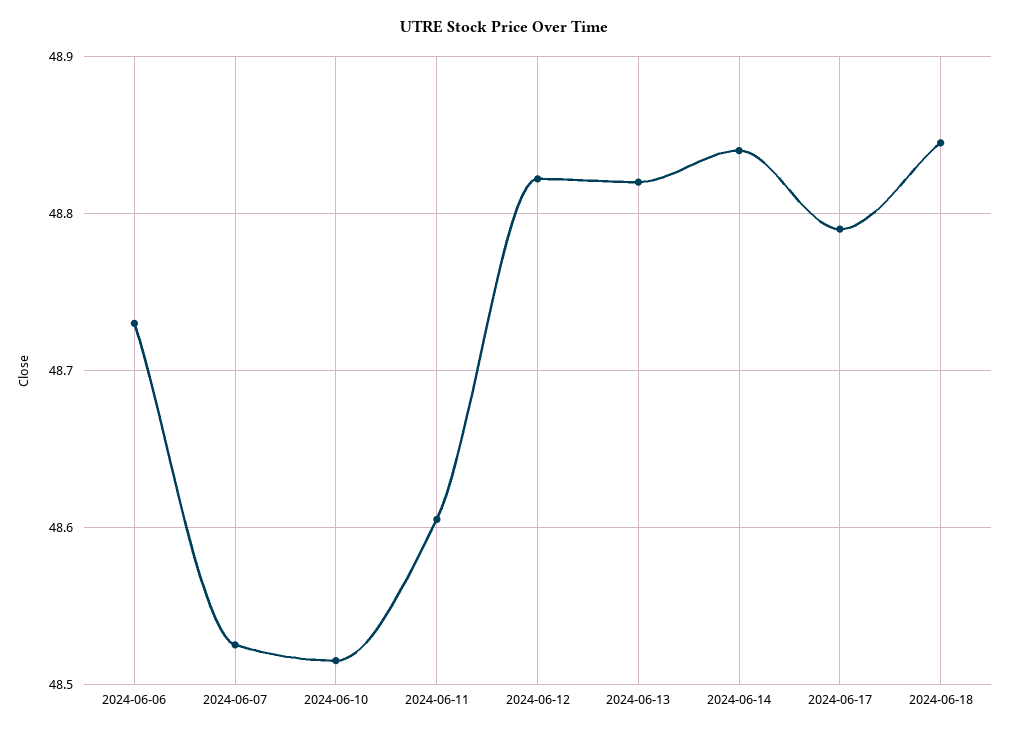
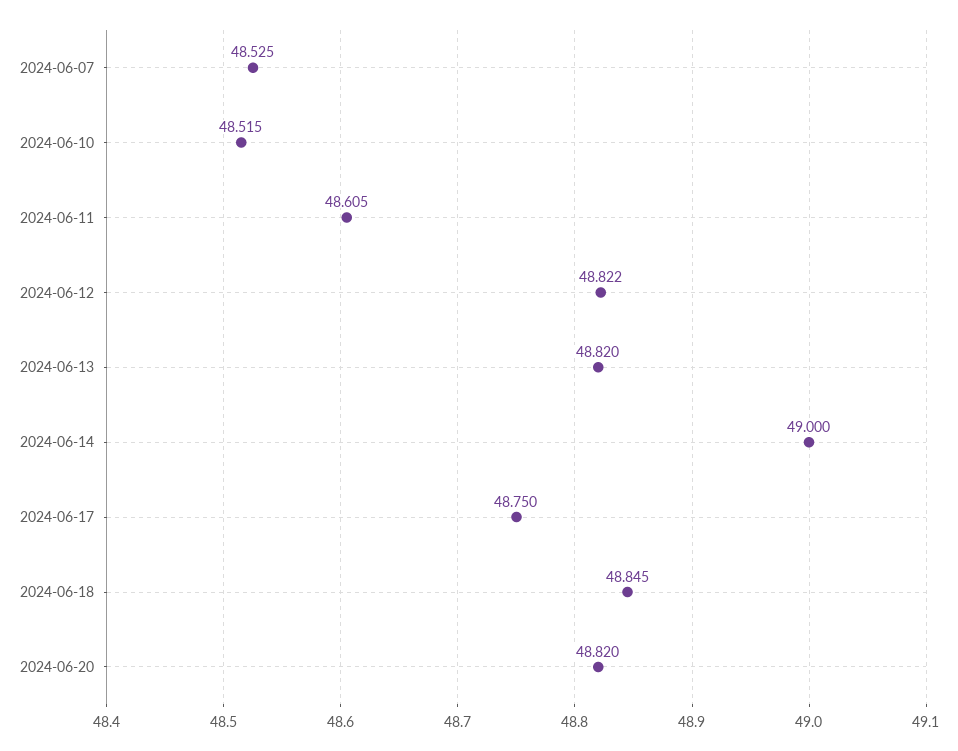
2024-06-06: 48.73 -> none
2024-06-14: 48.84 -> 49
2024-06-17: 48.79 -> 48.75
2024-06-20: none -> 48.82

